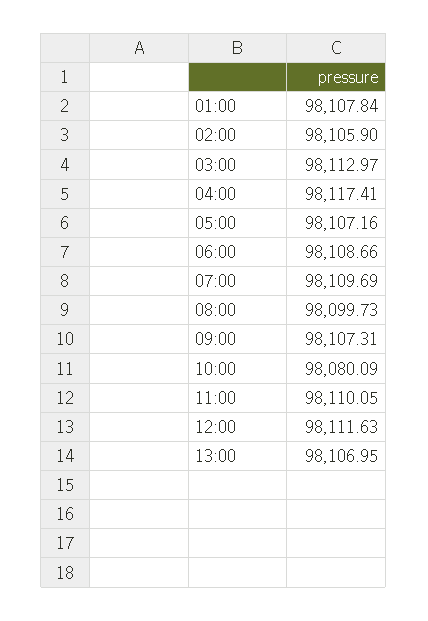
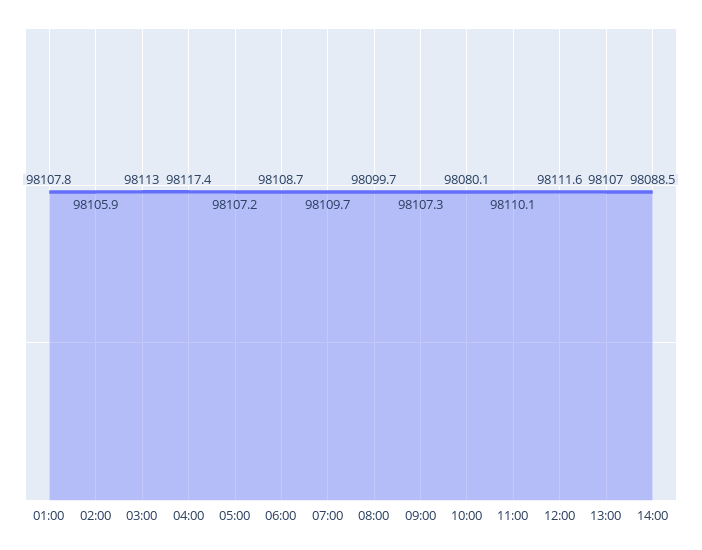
14:00: none -> 98088.5

